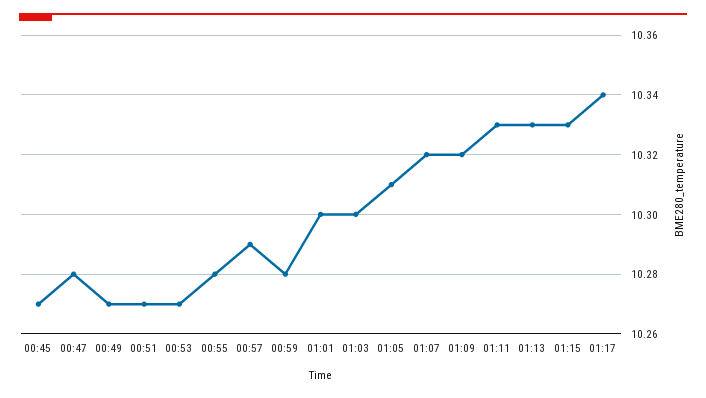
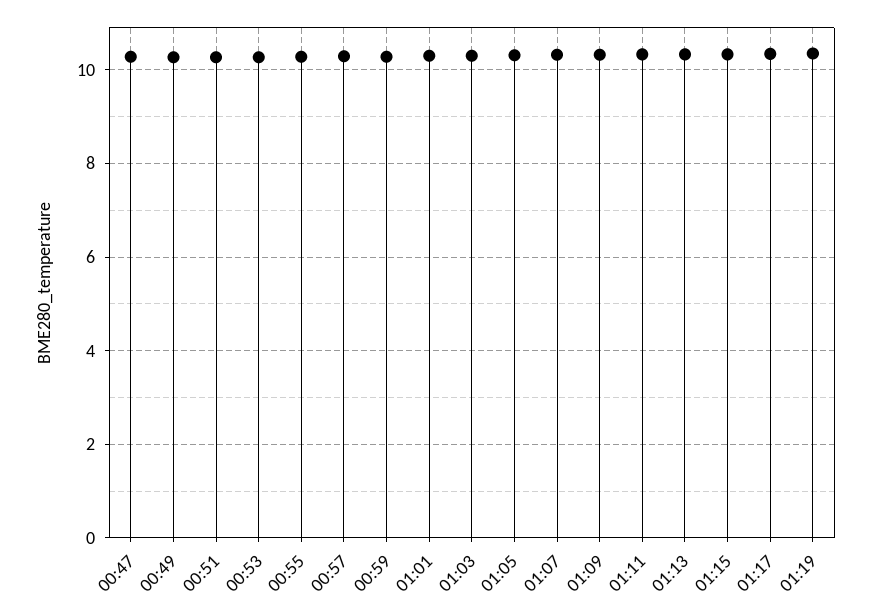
00:45: 10.27 -> none
01:19: none -> 10.4

